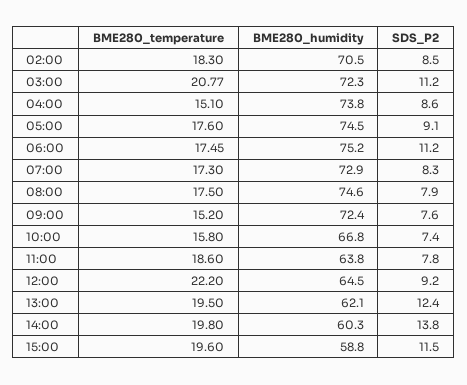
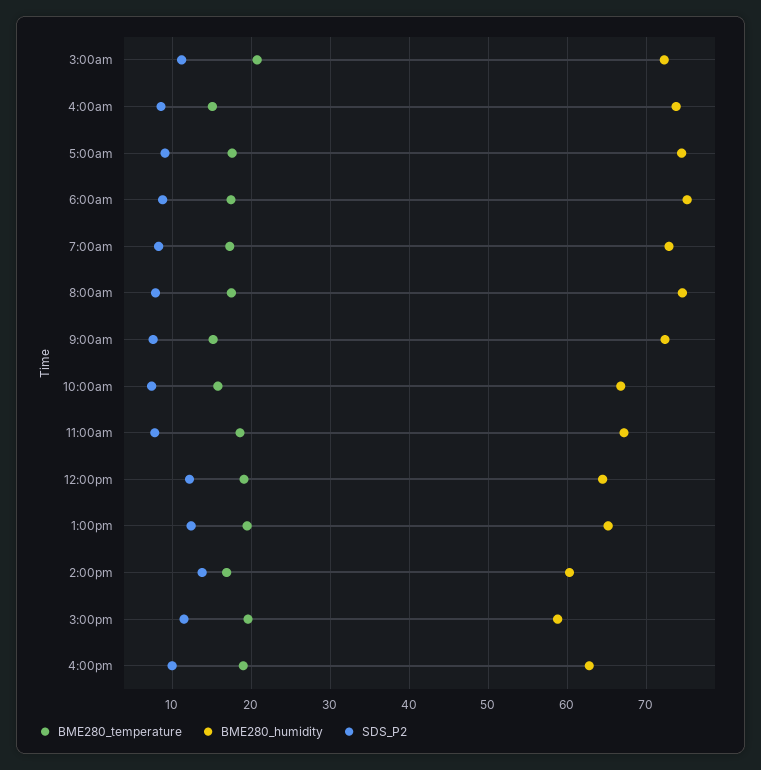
BME280_temperature, 02:00: 18.3 -> none
BME280_humidity, 02:00: 70.5 -> none
SDS_P2, 02:00: 8.5 -> none
SDS_P2, 06:00: 11.2 -> 9
BME280_humidity, 11:00: 63.8 -> 67
BME280_temperature, 12:00: 22.2 -> 19
SDS_P2, 12:00: 9.2 -> 12
BME280_humidity, 13:00: 62.1 -> 65
BME280_temperature, 14:00: 19.8 -> 17
BME280_temperature, 4:00pm: none -> 19
BME280_humidity, 4:00pm: none -> 63
SDS_P2, 4:00pm: none -> 10

